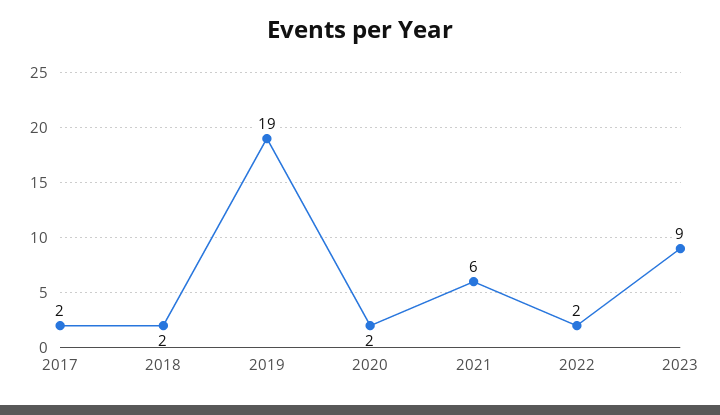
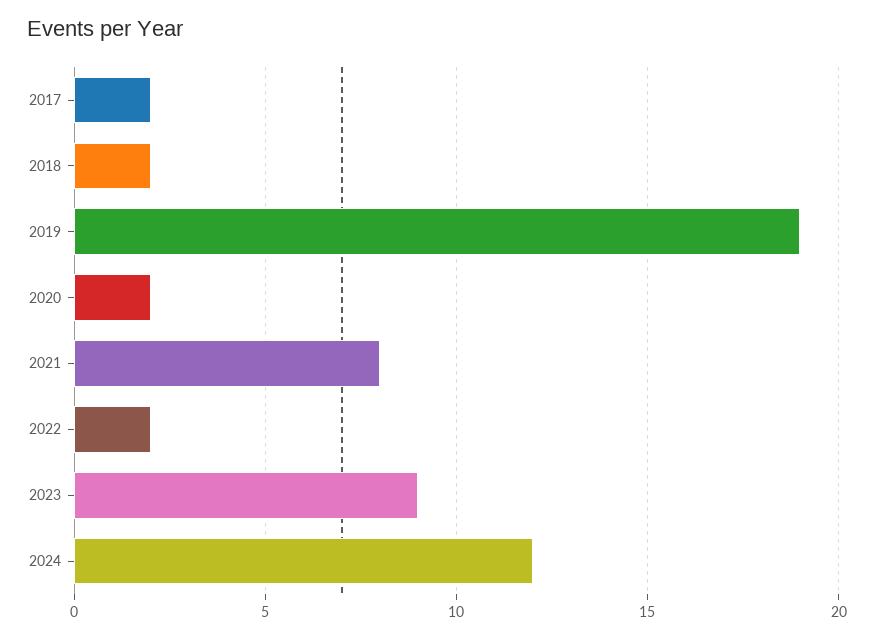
2021: 6 -> 8
2024: none -> 12

